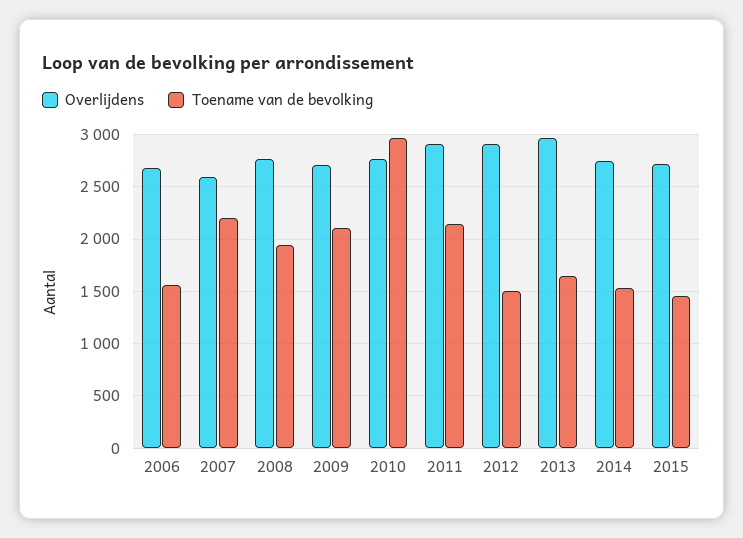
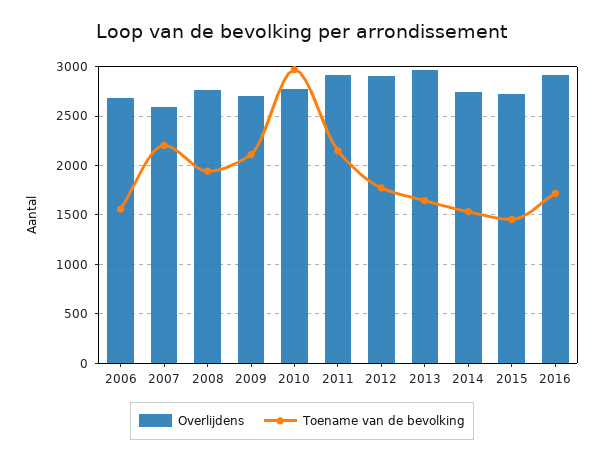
Toename van de bevolking, 2012: 1500 -> 1800
Overlijdens, 2016: none -> 2900
Toename van de bevolking, 2016: none -> 1700

